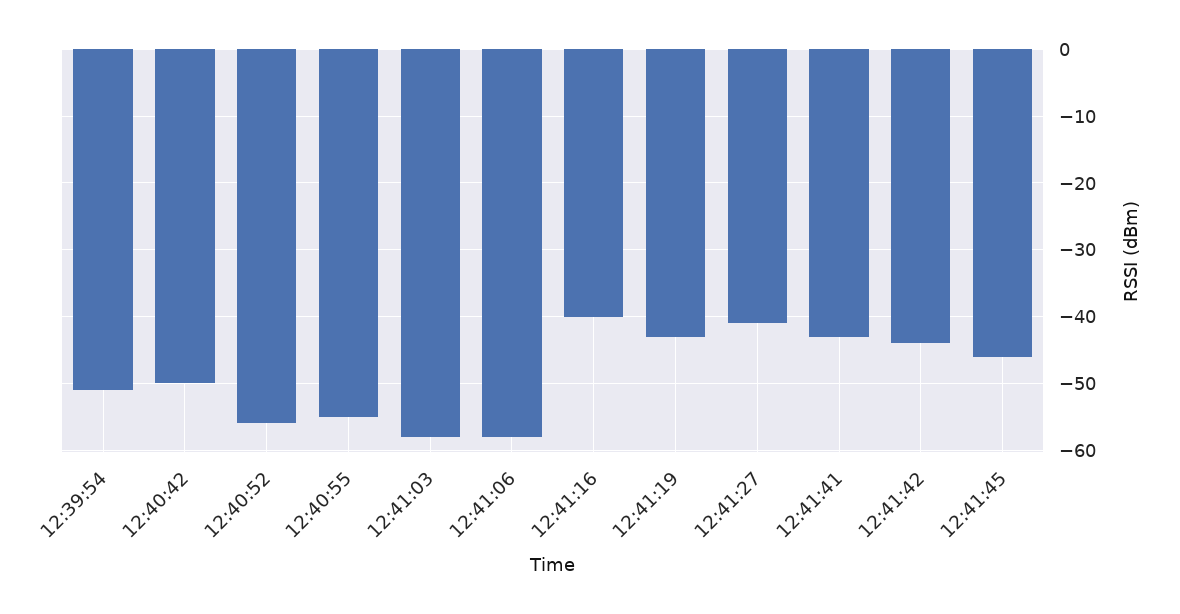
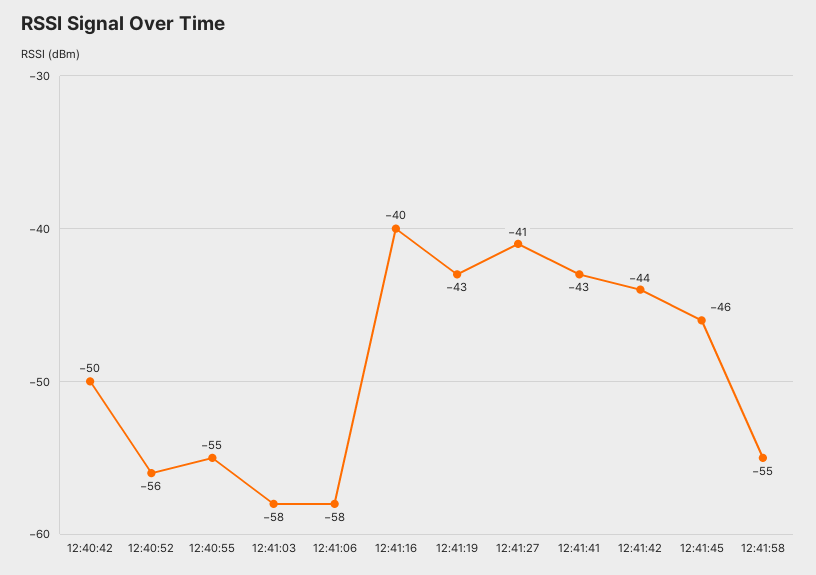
12:39:54: -51 -> none
12:41:58: none -> -55

